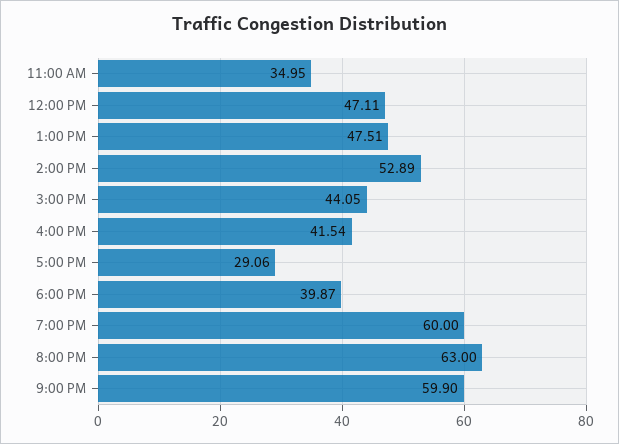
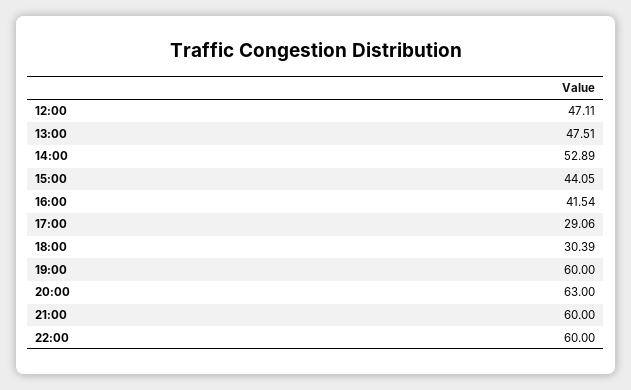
11:00 AM: 34.95 -> none
6:00 PM: 39.87 -> 30.39
9:00 PM: 59.9 -> 60
22:00: none -> 60

